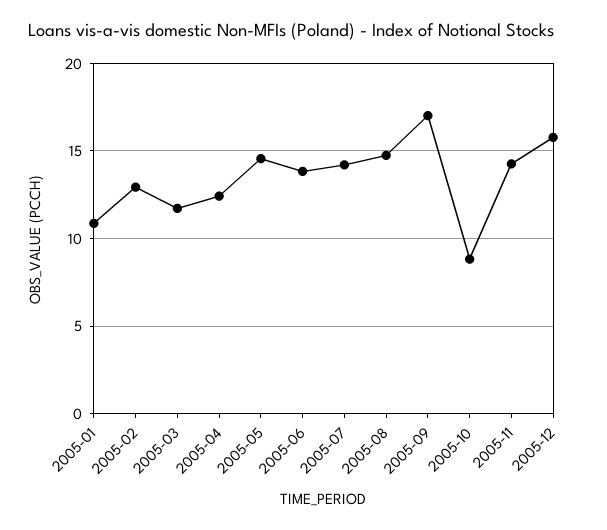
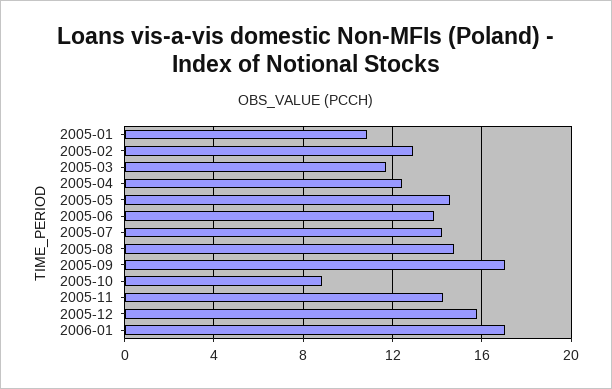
2006-01: none -> 17

